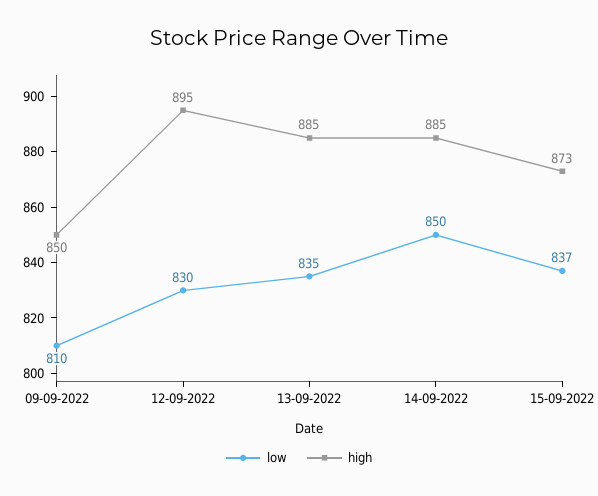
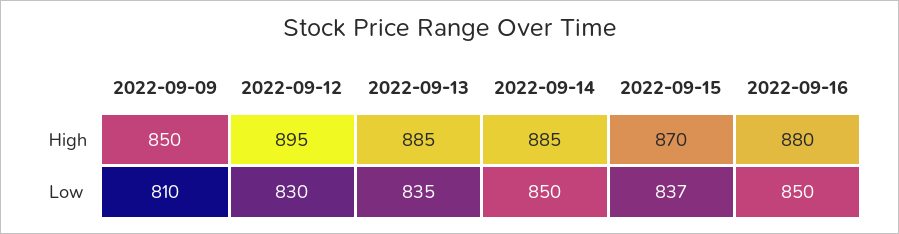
high, 15-09-2022: 873 -> 870
high, 2022-09-16: none -> 880
low, 2022-09-16: none -> 850

